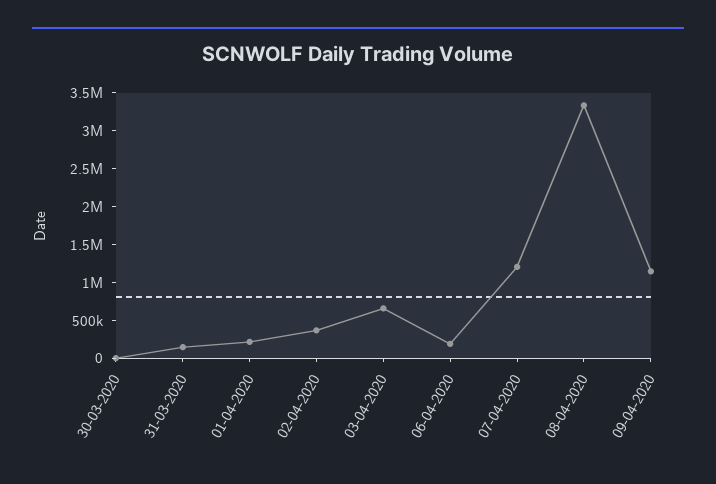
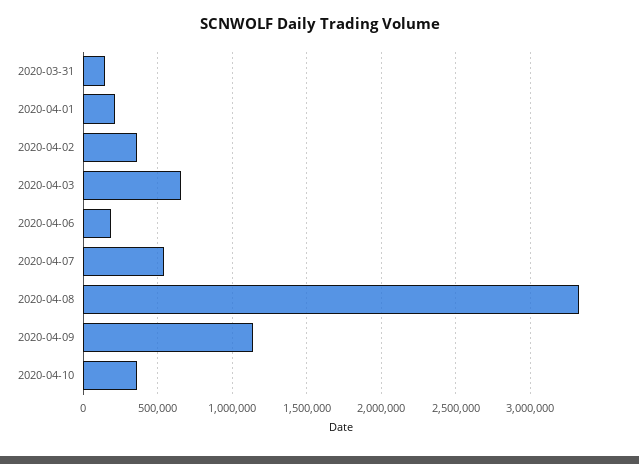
30-03-2020: 0 -> none
07-04-2020: 1250000 -> 550000
2020-04-10: none -> 350000

